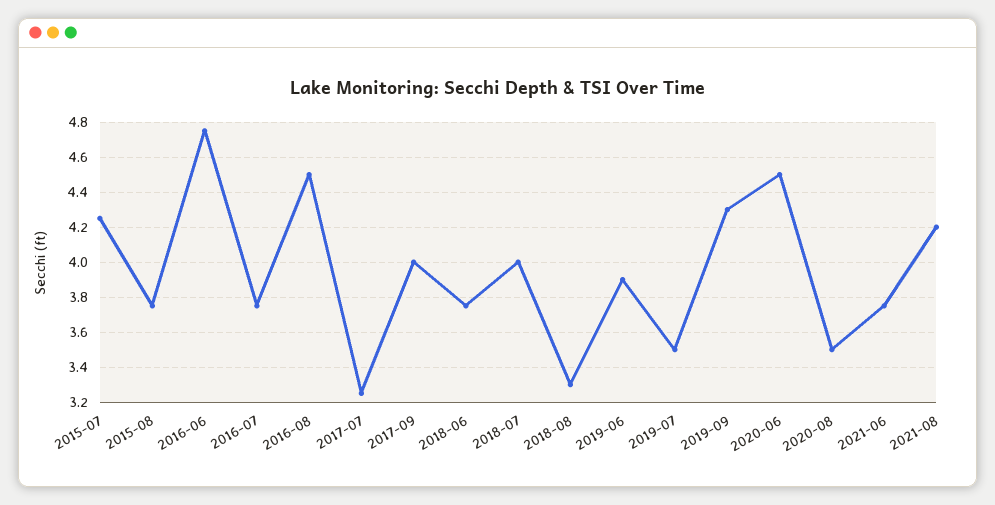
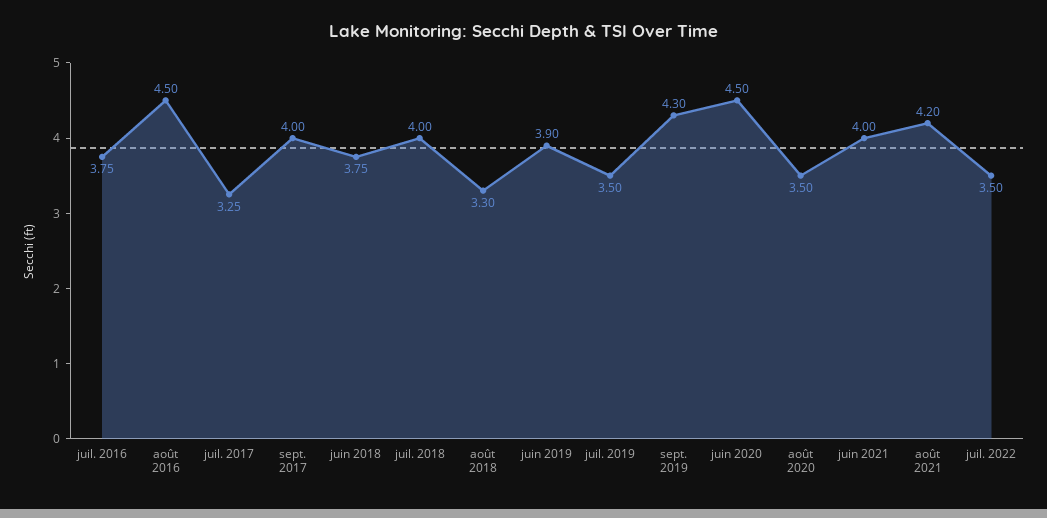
2015-07: 4.25 -> none
2015-08: 3.75 -> none
2016-06: 4.75 -> none
2021-06: 3.75 -> 4
juil. 2022: none -> 3.5

